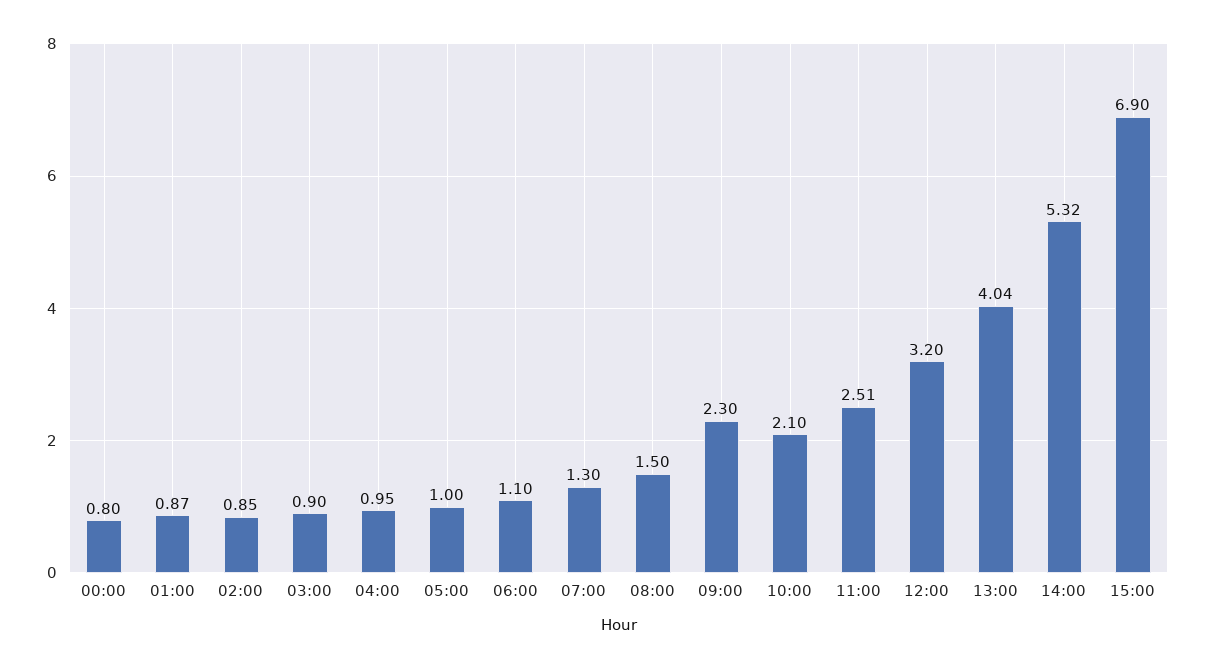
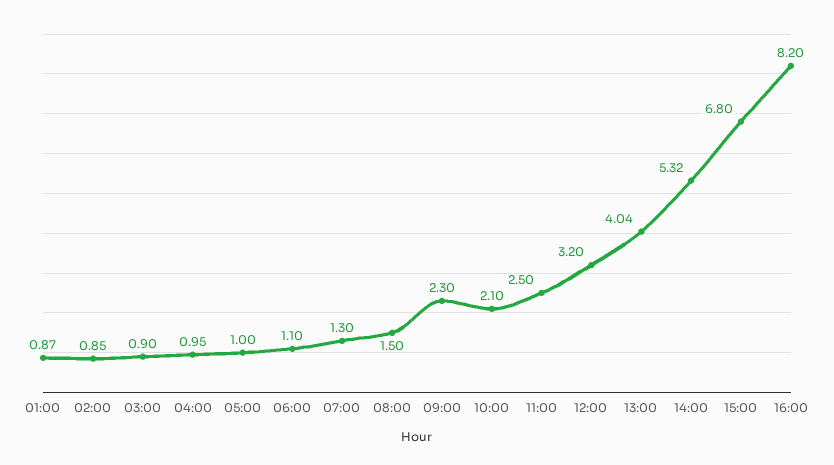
00:00: 0.8 -> none
11:00: 2.51 -> 2.5
15:00: 6.9 -> 6.8
16:00: none -> 8.2

